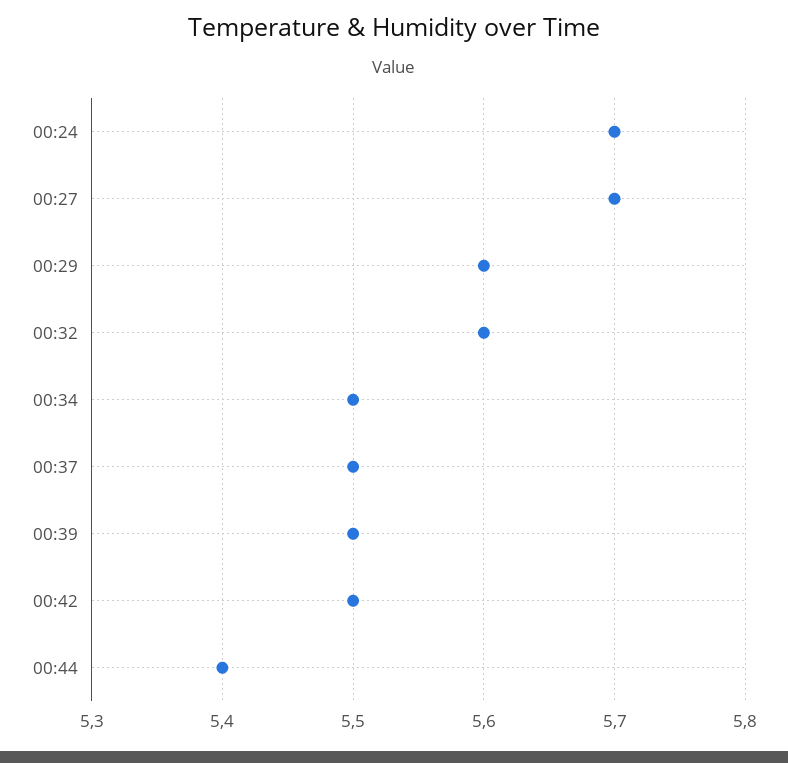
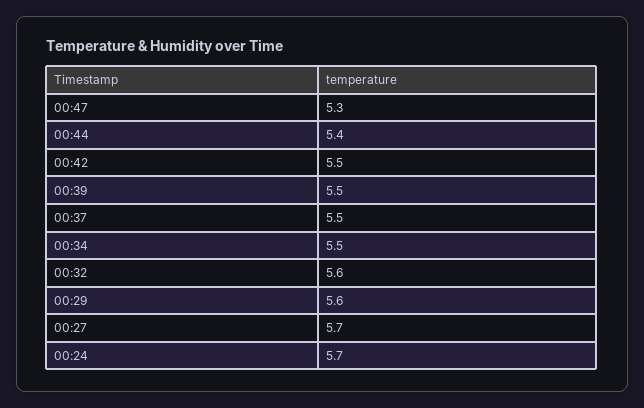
00:47: none -> 5.3

